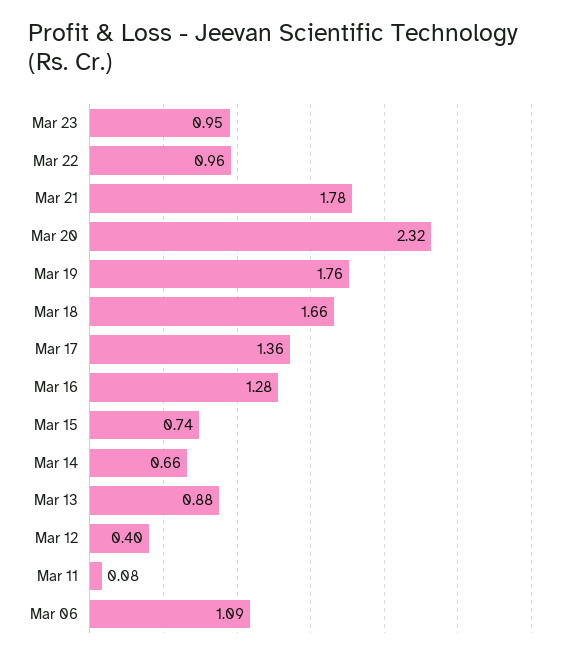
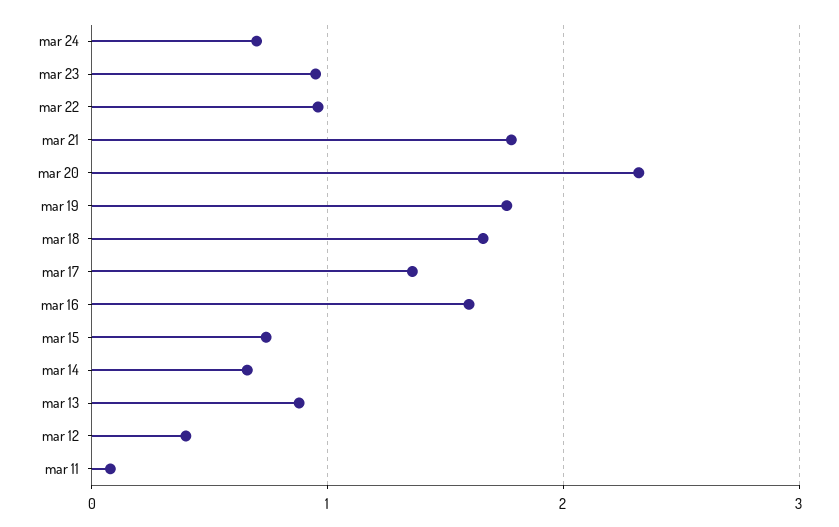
Mar 16: 1.28 -> 1.6
Mar 06: 1.09 -> none
mar 24: none -> 0.7

